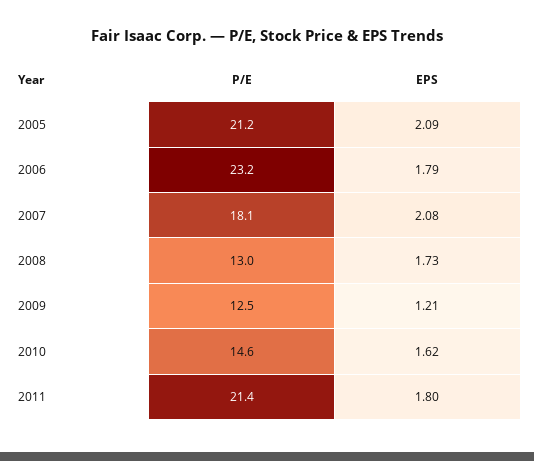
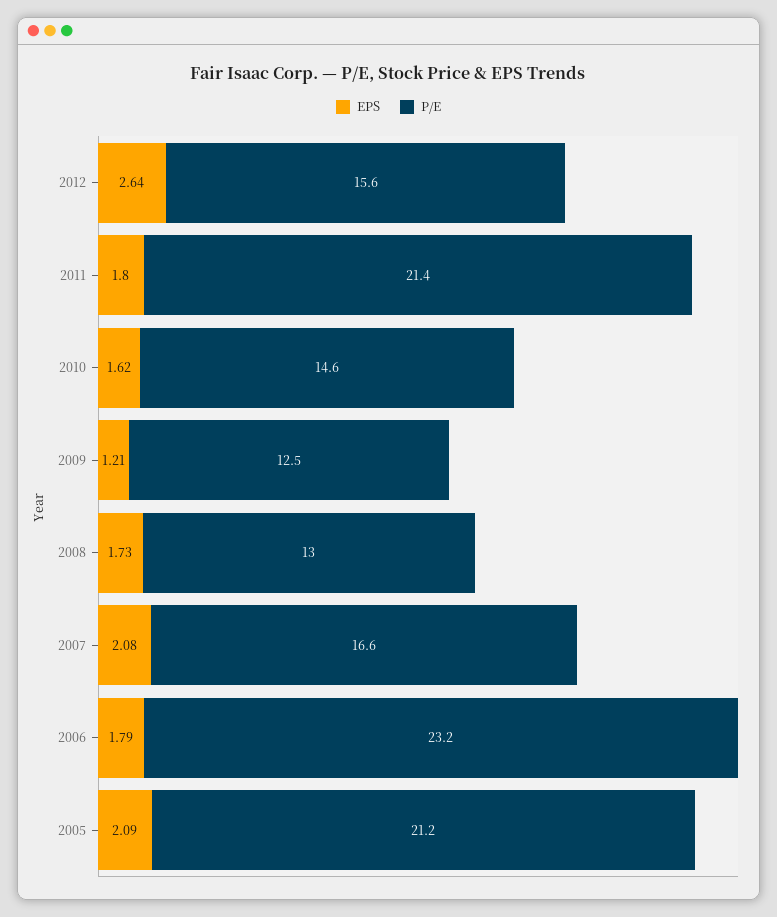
P/E, 2007: 18.1 -> 16.6
EPS, 2012: none -> 2.64
P/E, 2012: none -> 15.6

